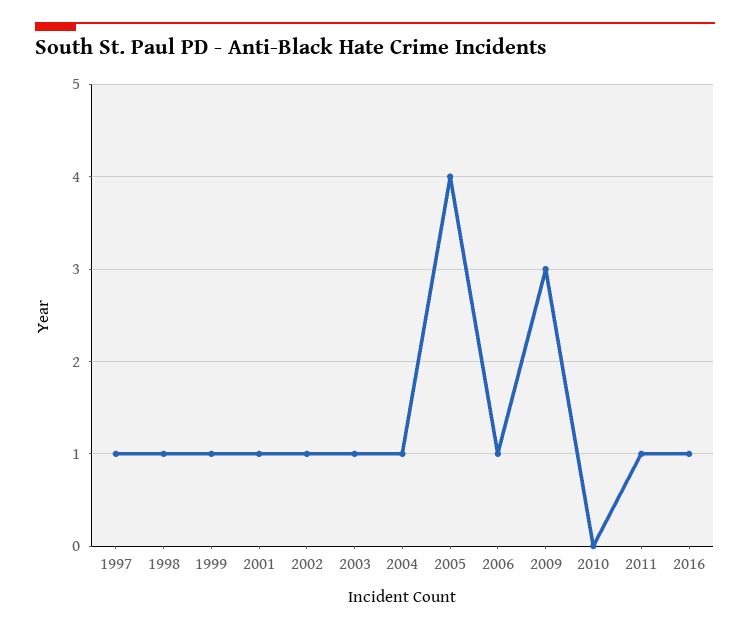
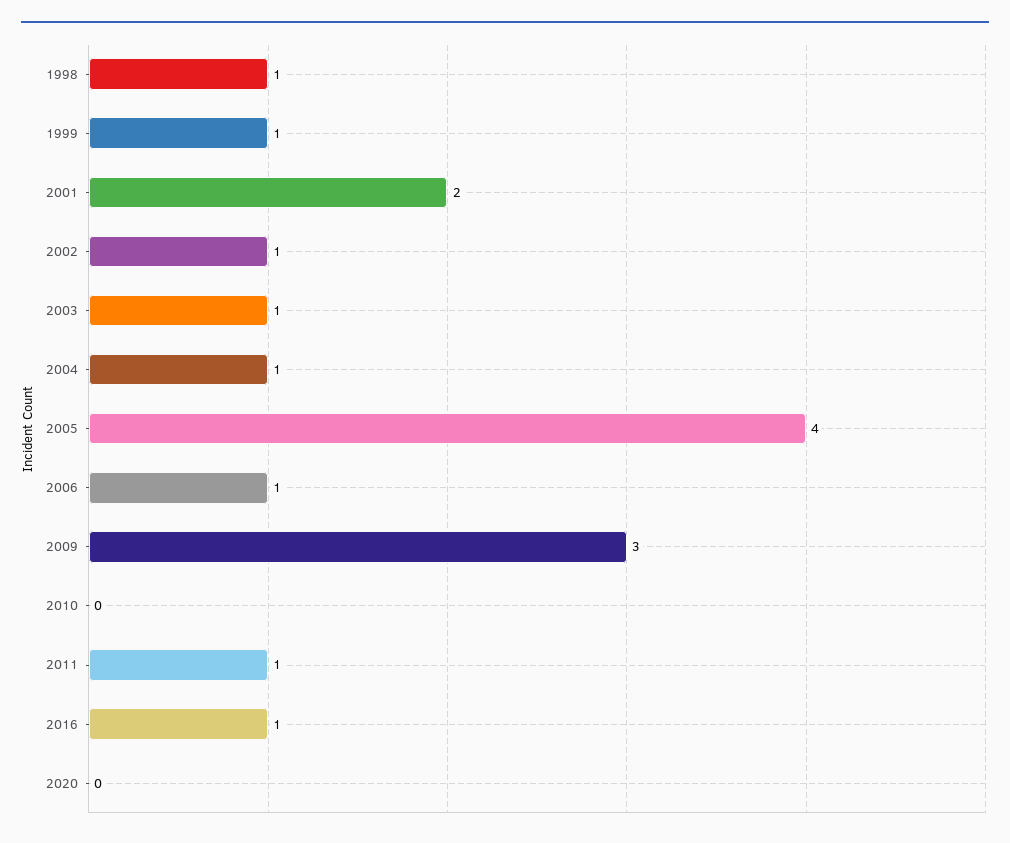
1997: 1 -> none
2001: 1 -> 2
2020: none -> 0

